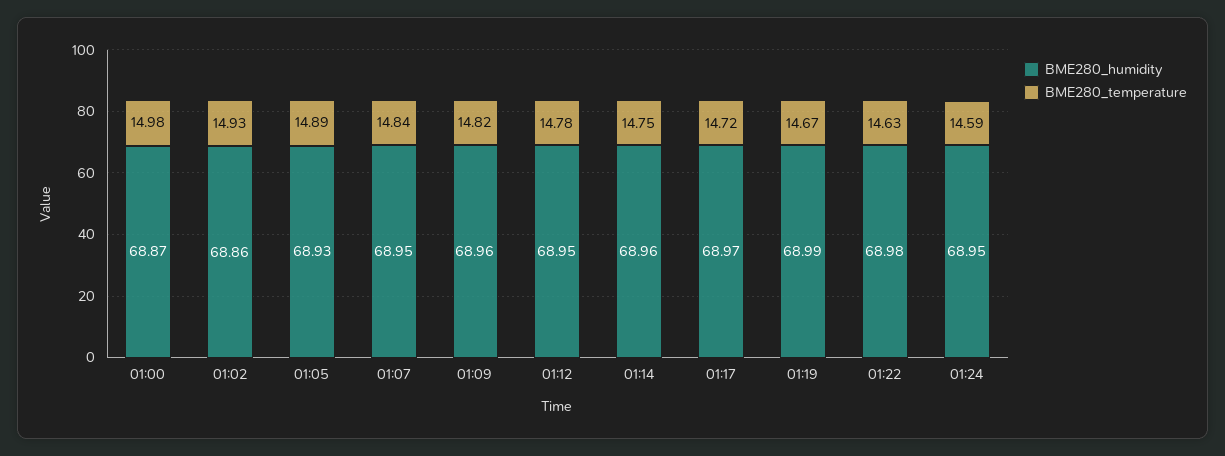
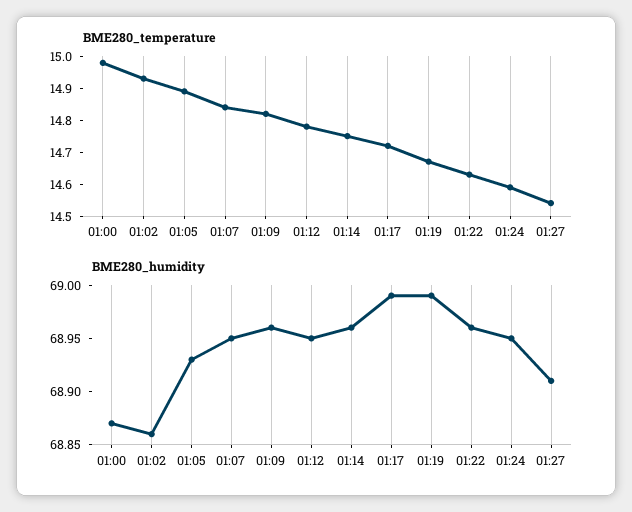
BME280_humidity, 01:17: 68.97 -> 68.99
BME280_humidity, 01:22: 68.98 -> 68.96
BME280_temperature, 01:27: none -> 14.55
BME280_humidity, 01:27: none -> 68.91

